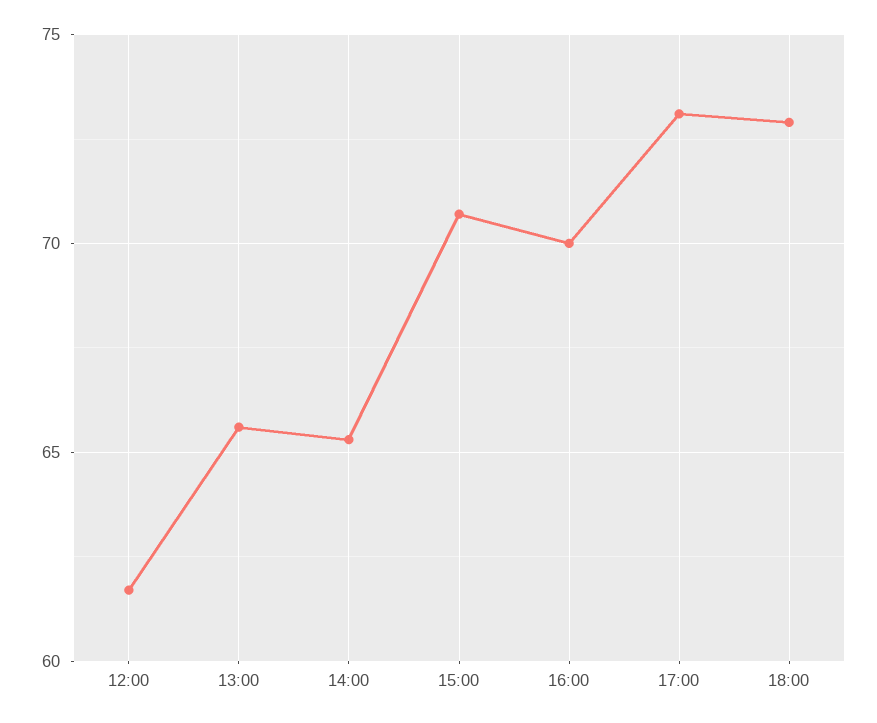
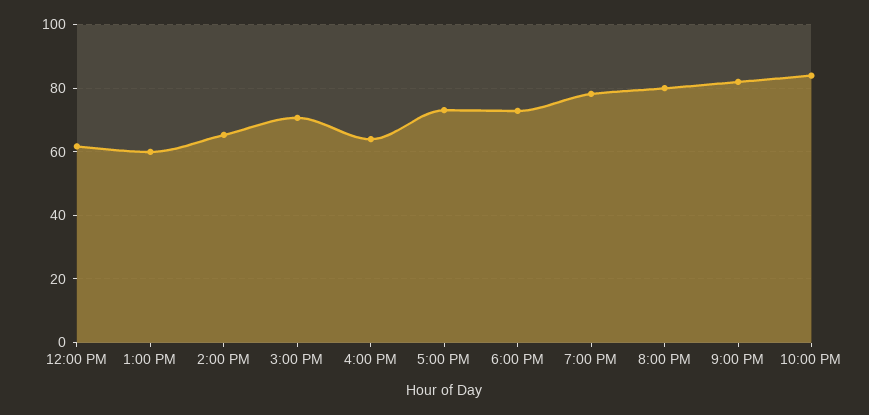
13:00: 65.5 -> 60
16:00: 70 -> 64
7:00 PM: none -> 78
8:00 PM: none -> 80
9:00 PM: none -> 82
10:00 PM: none -> 84

